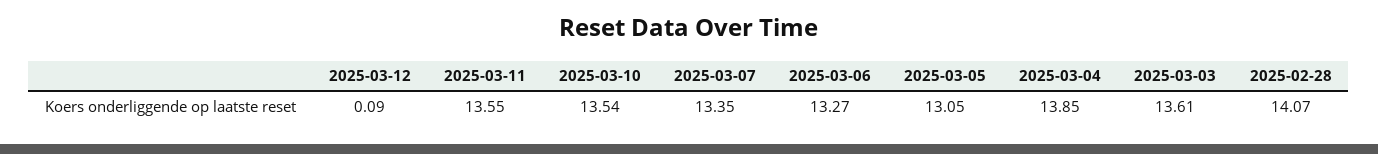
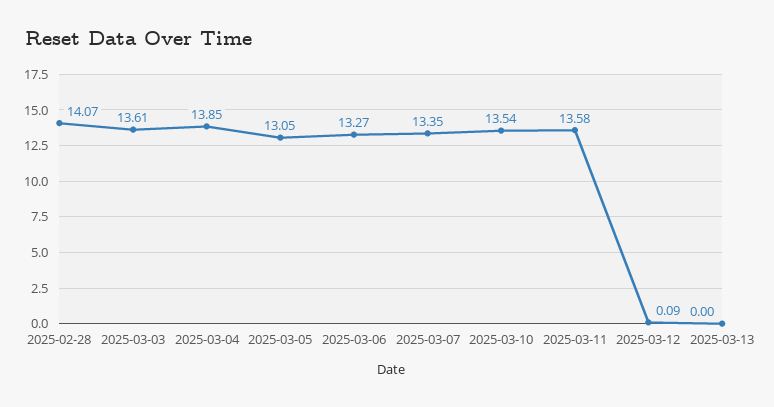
2025-03-11: 13.55 -> 13.58
2025-03-13: none -> 0

